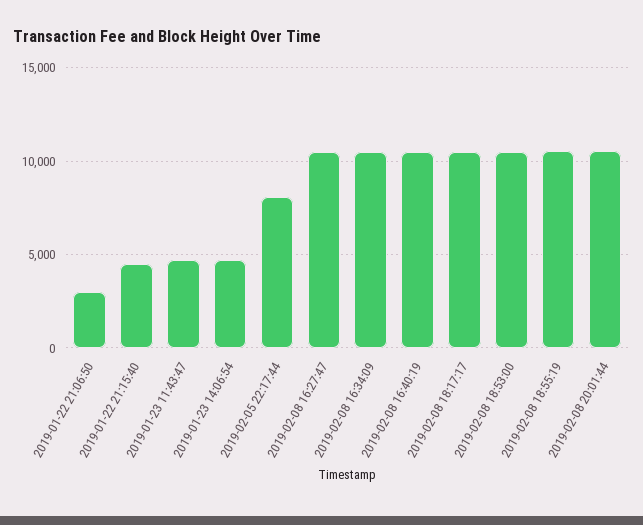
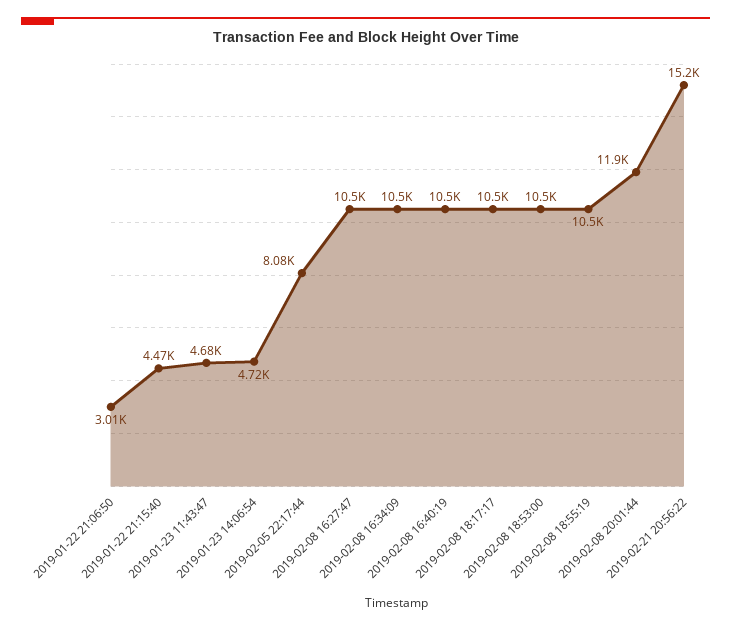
2019-02-08 20:01:44: 10500 -> 11900
2019-02-21 20:56:22: none -> 15200

